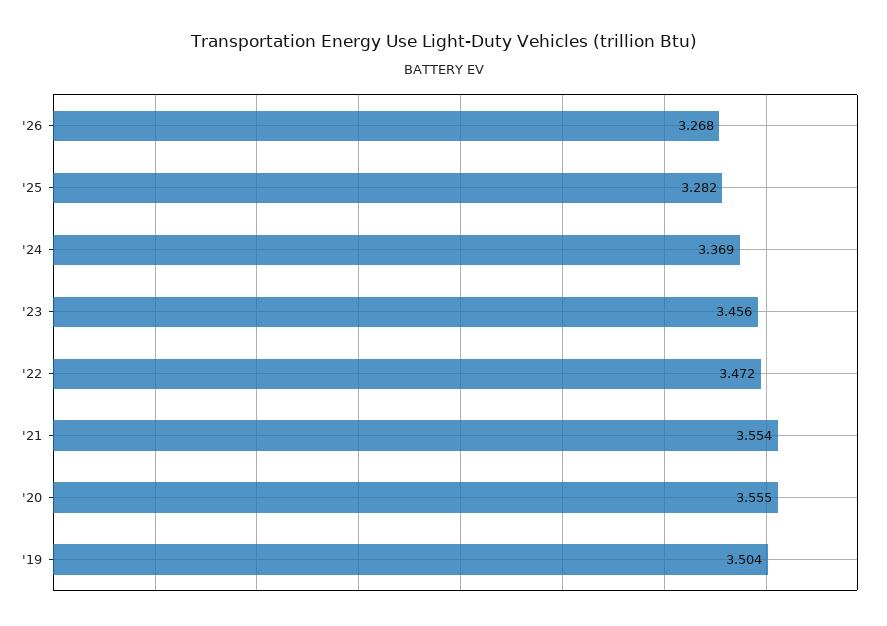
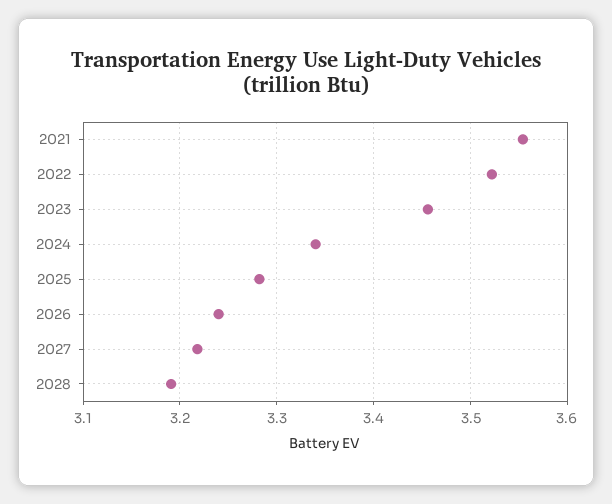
'26: 3.268 -> 3.24
'24: 3.369 -> 3.34
'22: 3.472 -> 3.52
'20: 3.555 -> none
'19: 3.504 -> none
2027: none -> 3.22
2028: none -> 3.19

